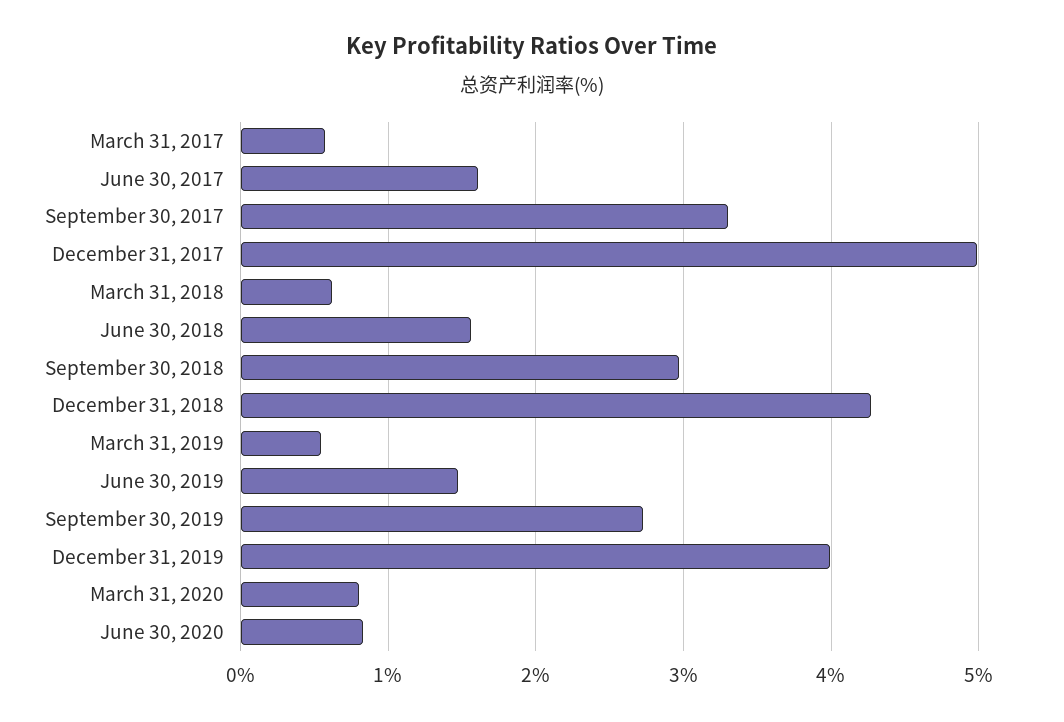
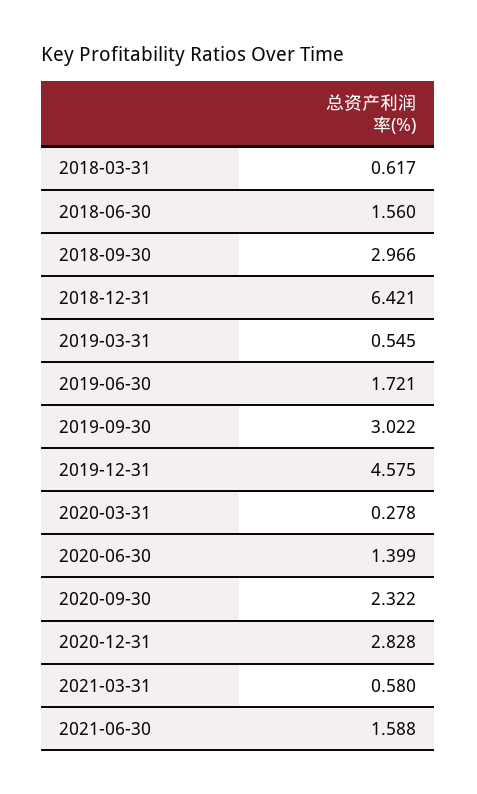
March 31, 2017: 0.6 -> none
June 30, 2017: 1.6 -> none
September 30, 2017: 3.3 -> none
December 31, 2017: 5 -> none
December 31, 2018: 4.3 -> 6.421
June 30, 2019: 1.5 -> 1.721
September 30, 2019: 2.7 -> 3.022
December 31, 2019: 4 -> 4.575
March 31, 2020: 0.8 -> 0.278
June 30, 2020: 0.8 -> 1.399
2020-09-30: none -> 2.322
2020-12-31: none -> 2.828
2021-03-31: none -> 0.58
2021-06-30: none -> 1.588

